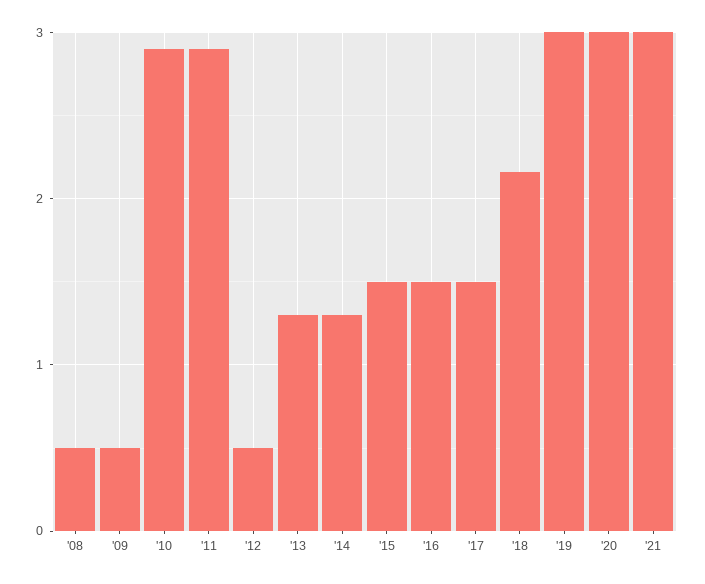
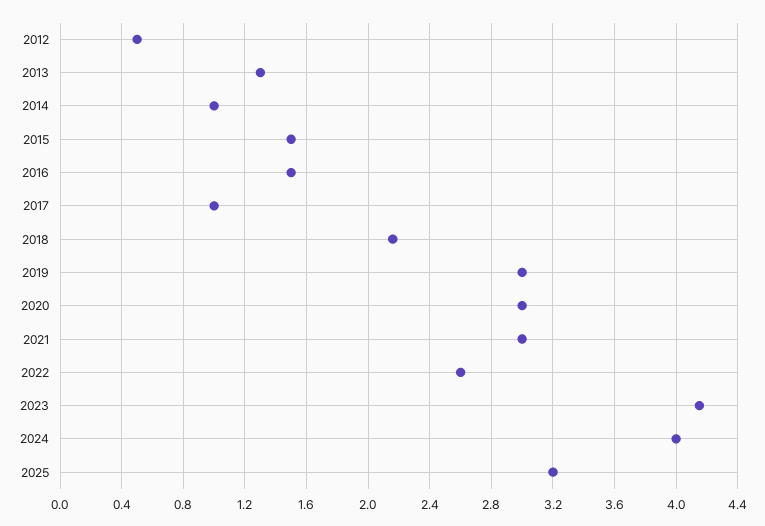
'08: 0.5 -> none
'09: 0.5 -> none
'10: 2.9 -> none
'11: 2.9 -> none
'14: 1.3 -> 1
'17: 1.5 -> 1
2022: none -> 2.6
2023: none -> 4.15
2024: none -> 4
2025: none -> 3.2

